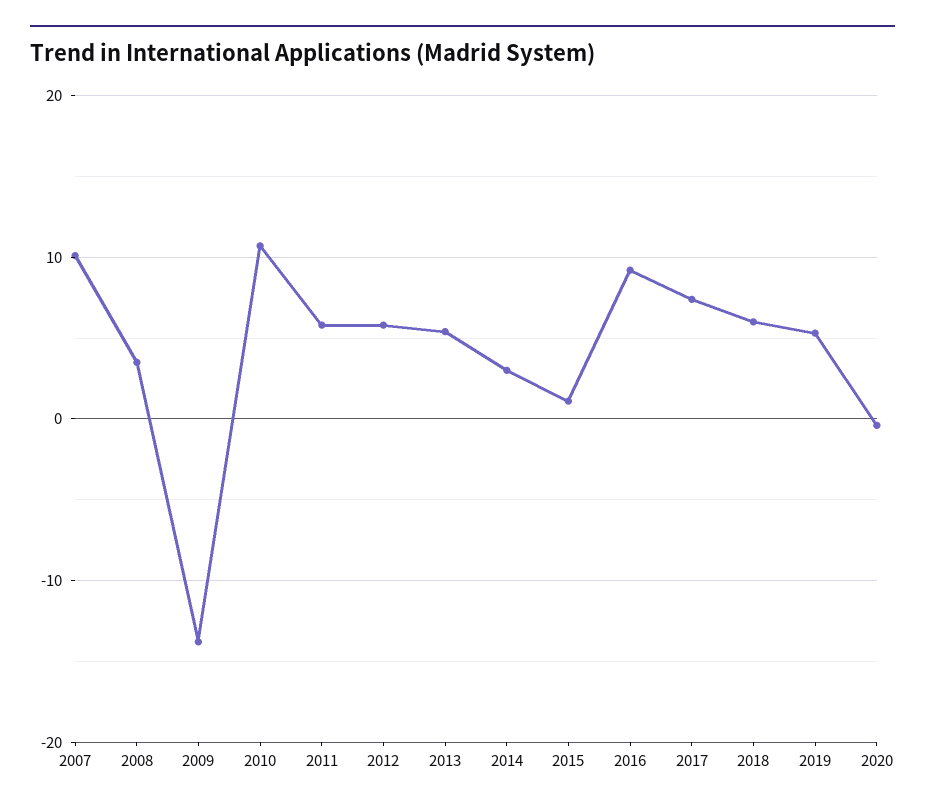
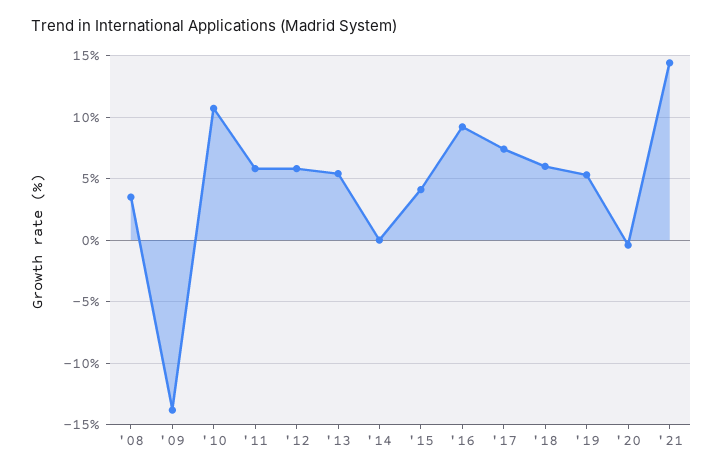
2007: 10 -> none
2014: 3 -> 0
2015: 1 -> 4
'21: none -> 14.5

